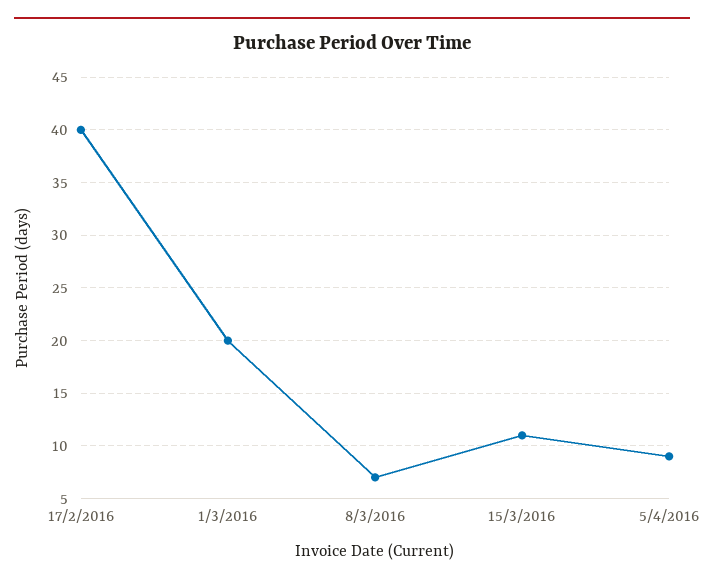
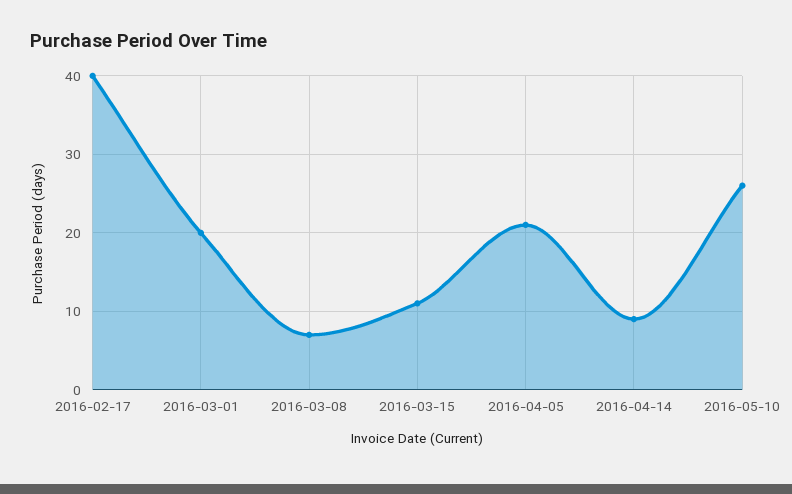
5/4/2016: 9 -> 21
2016-04-14: none -> 9
2016-05-10: none -> 26

